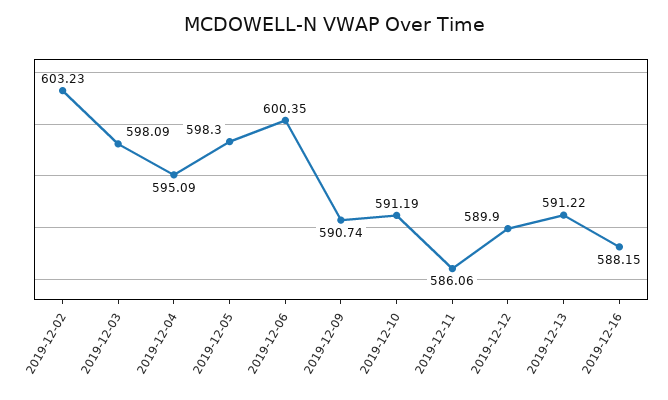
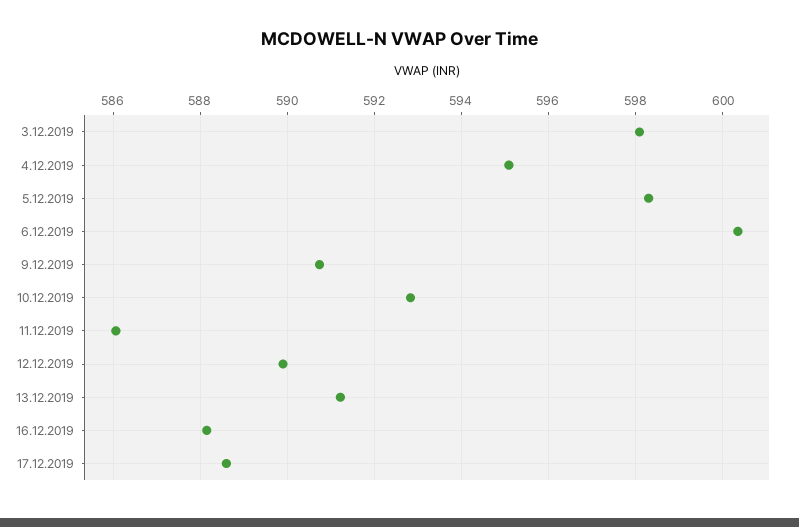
2019-12-02: 603.23 -> none
2019-12-10: 591.19 -> 592.8
17.12.2019: none -> 588.6

